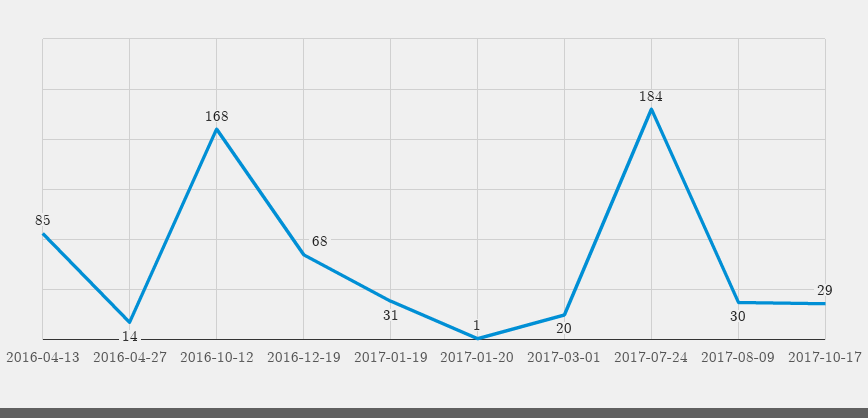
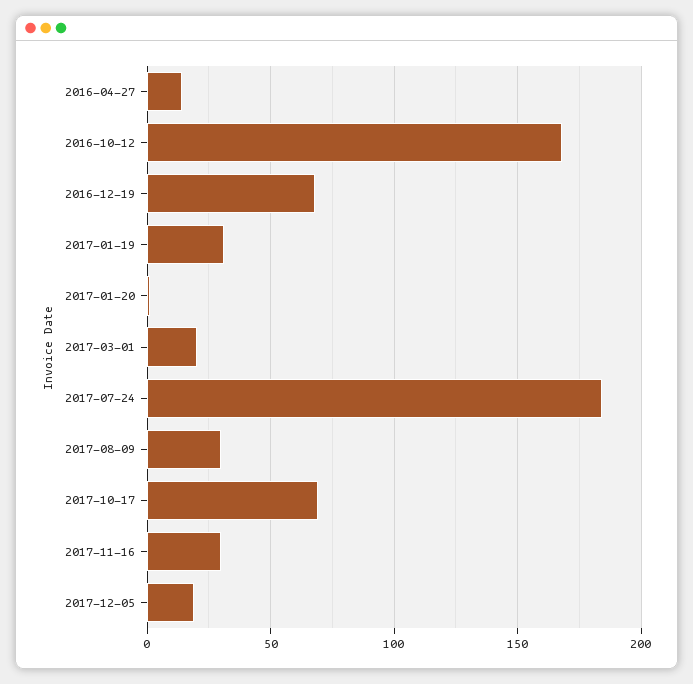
2016-04-13: 85 -> none
2017-10-17: 29 -> 70
2017-11-16: none -> 30
2017-12-05: none -> 20

